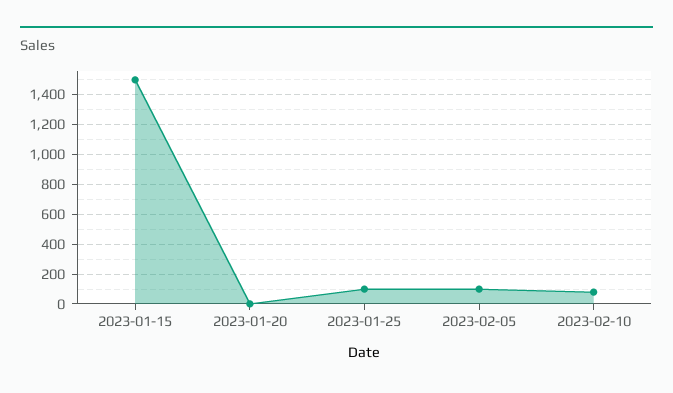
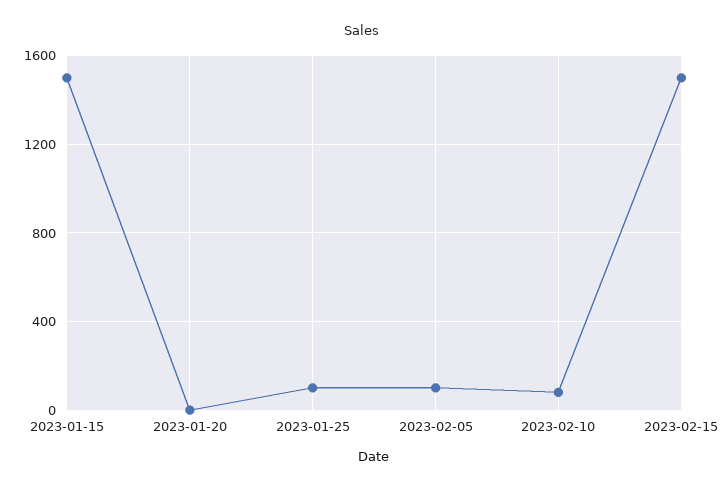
2023-02-15: none -> 1500

